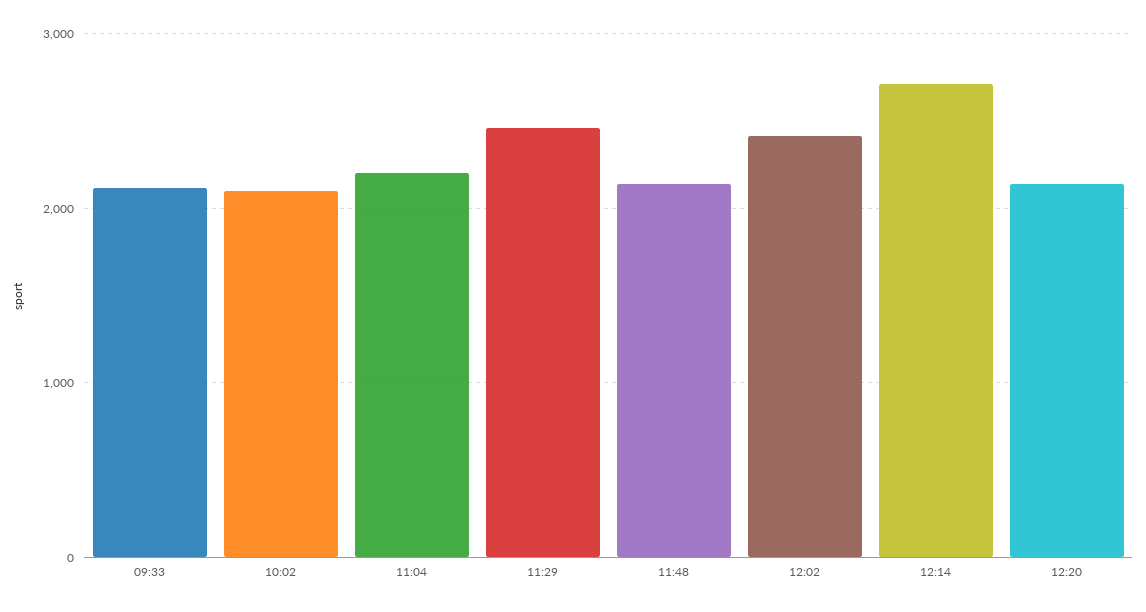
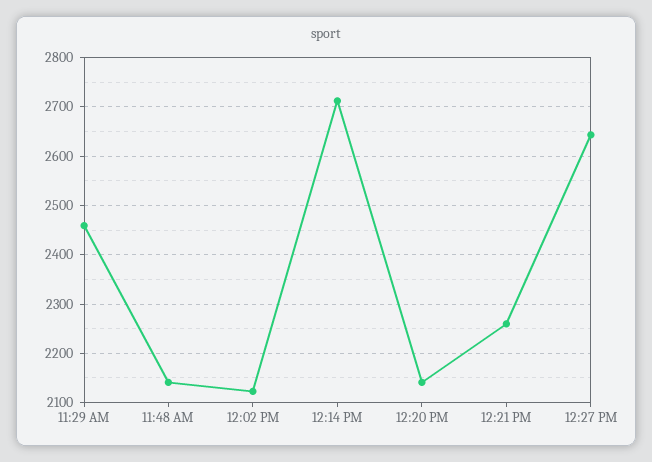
09:33: 2100 -> none
10:02: 2100 -> none
11:04: 2200 -> none
12:02: 2400 -> 2120
12:21 PM: none -> 2260
12:27 PM: none -> 2640

